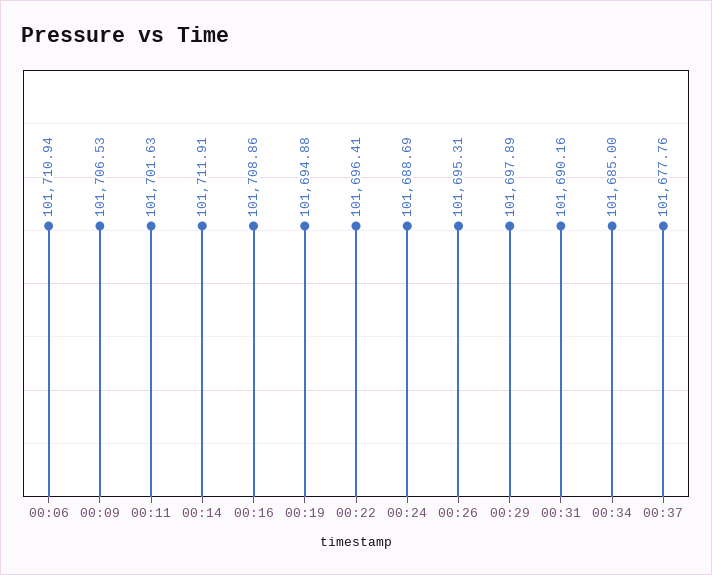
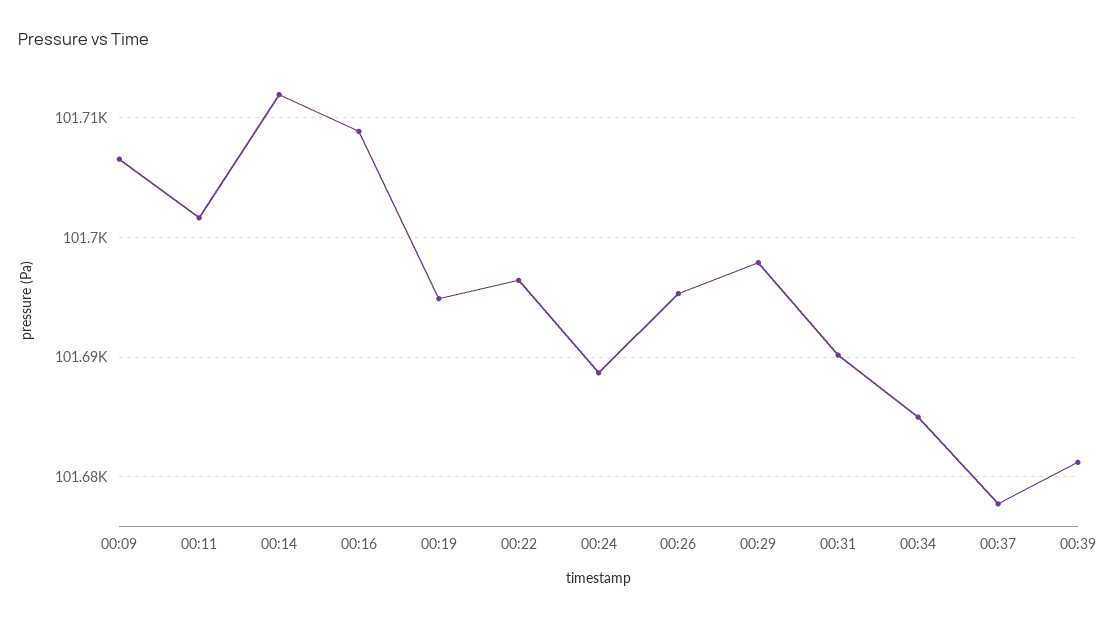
00:06: 101710.94 -> none
00:39: none -> 101681

